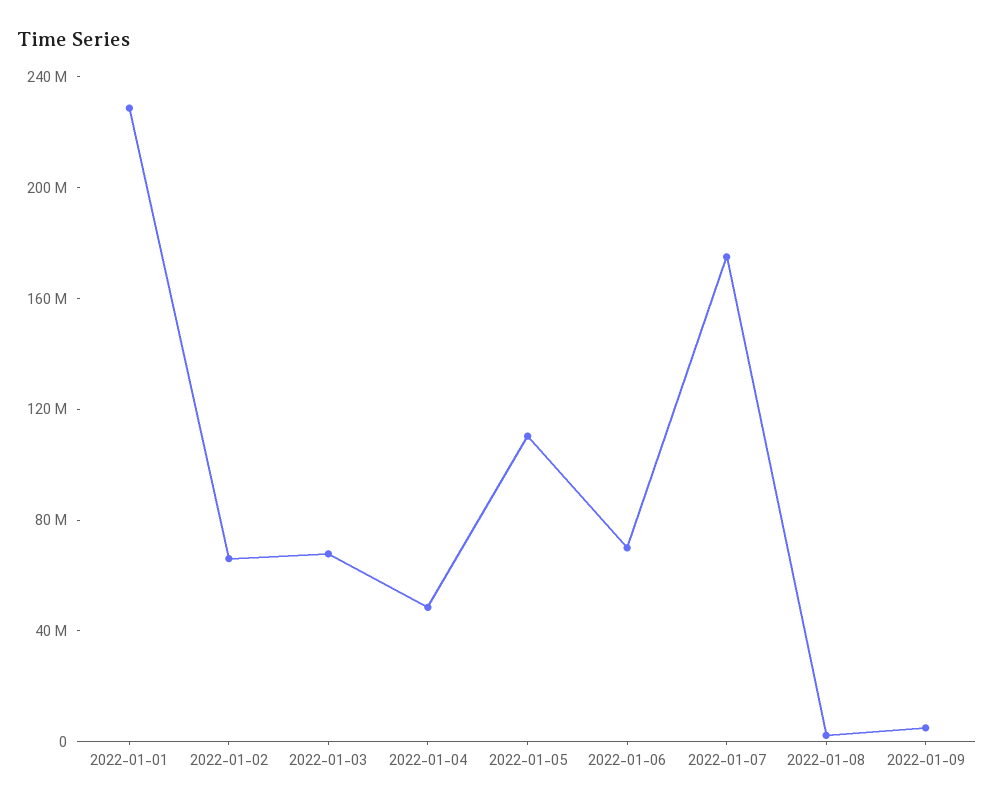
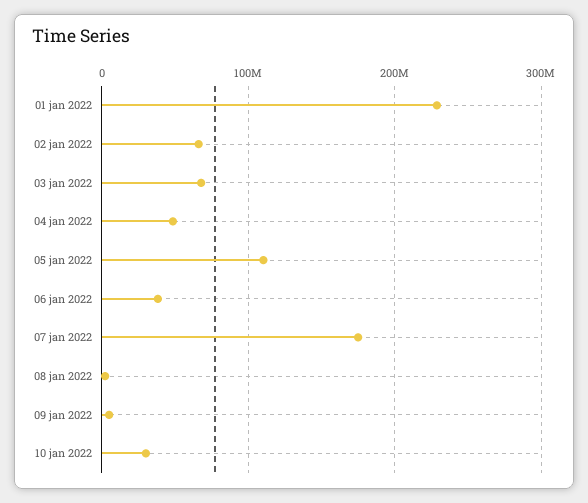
2022-01-06: 70000000 -> 40000000
10 jan 2022: none -> 30000000

